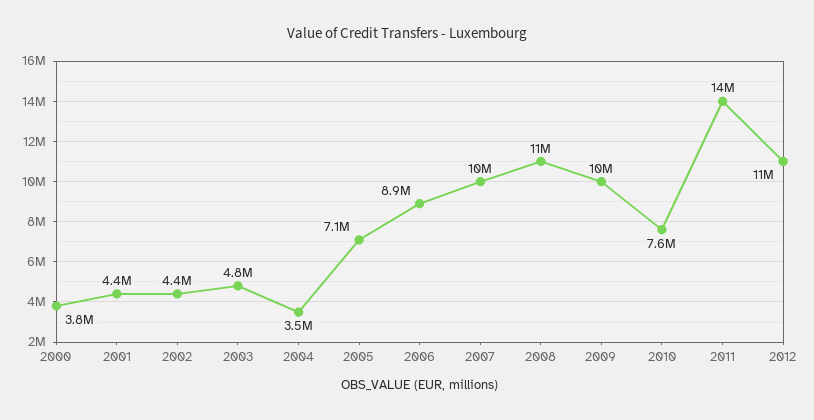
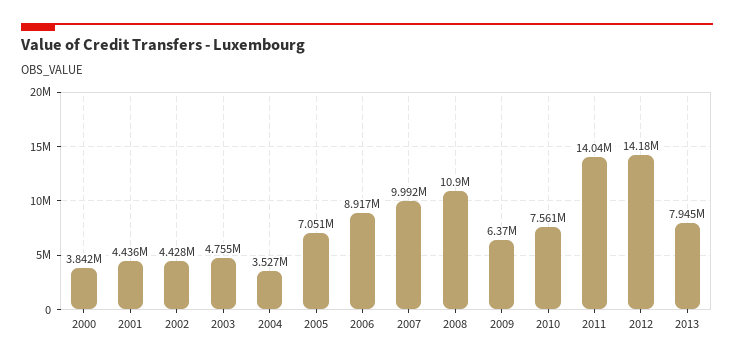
2009: 10000000 -> 6370000
2012: 11000000 -> 14180000
2013: none -> 7945000

